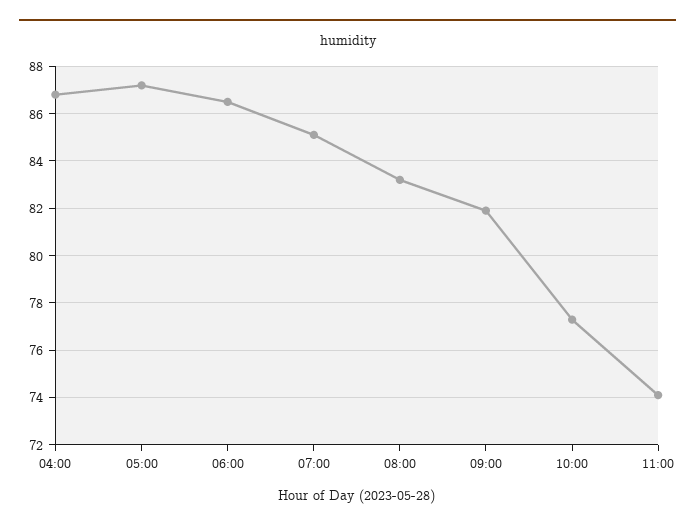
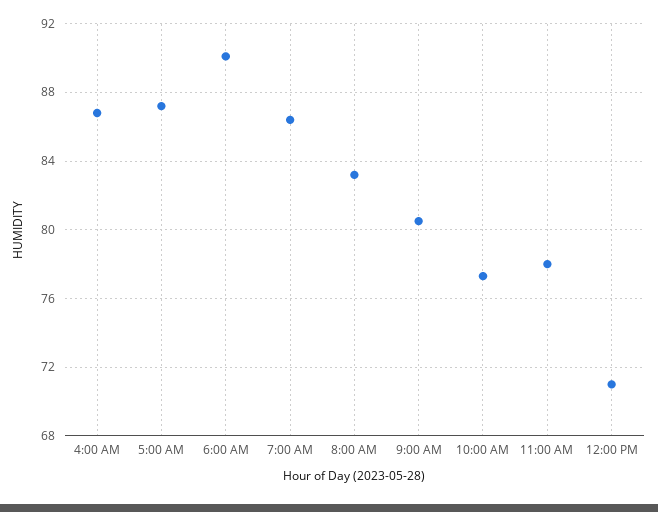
06:00: 86.5 -> 90
07:00: 85 -> 86.5
09:00: 82 -> 80.5
11:00: 74 -> 78
12:00 PM: none -> 71

